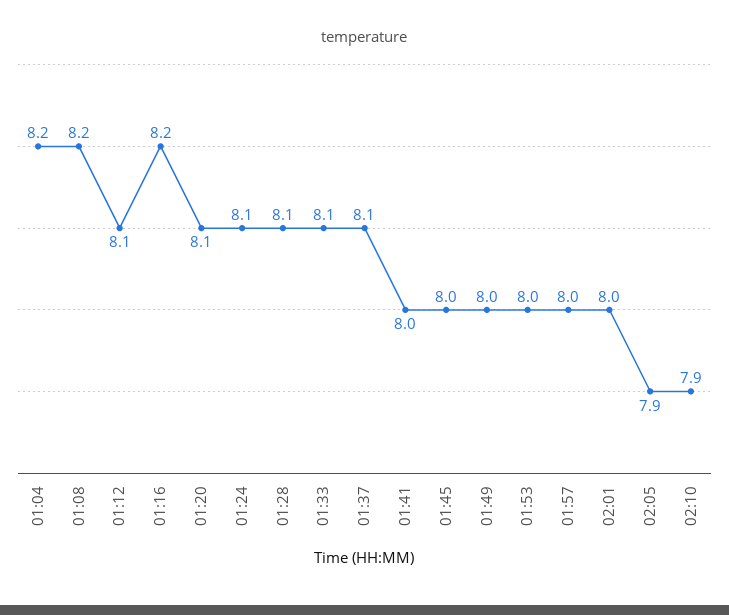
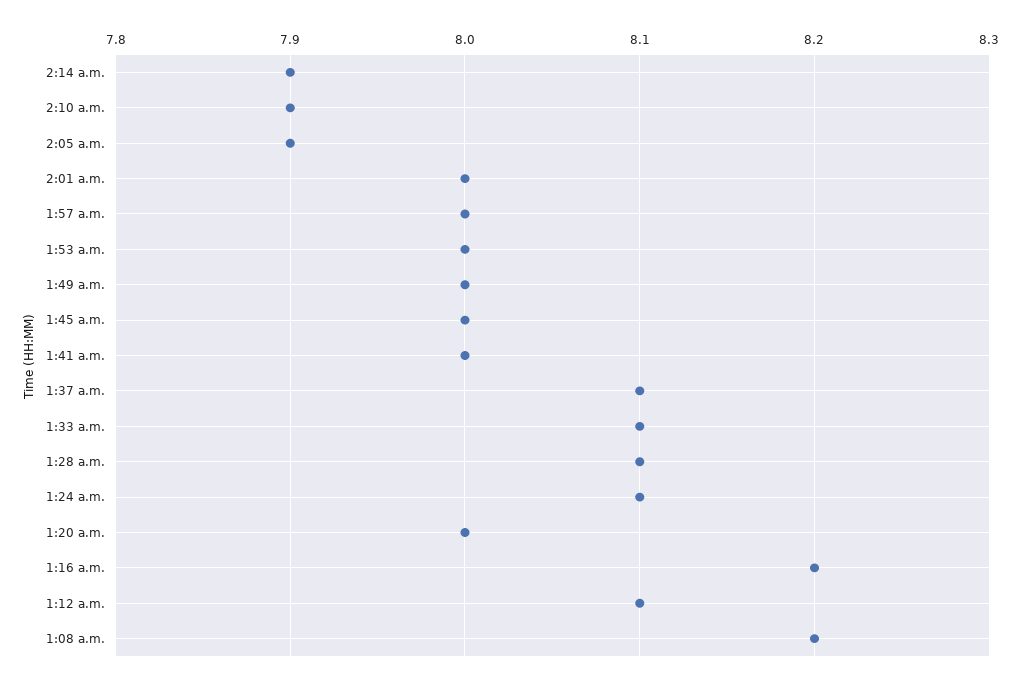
01:04: 8.2 -> none
01:20: 8.1 -> 8
2:14 a.m.: none -> 7.9

